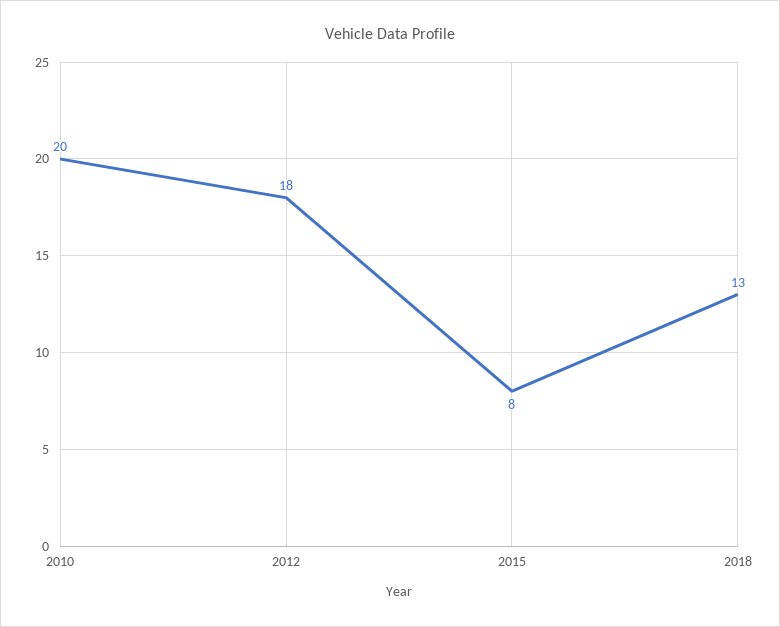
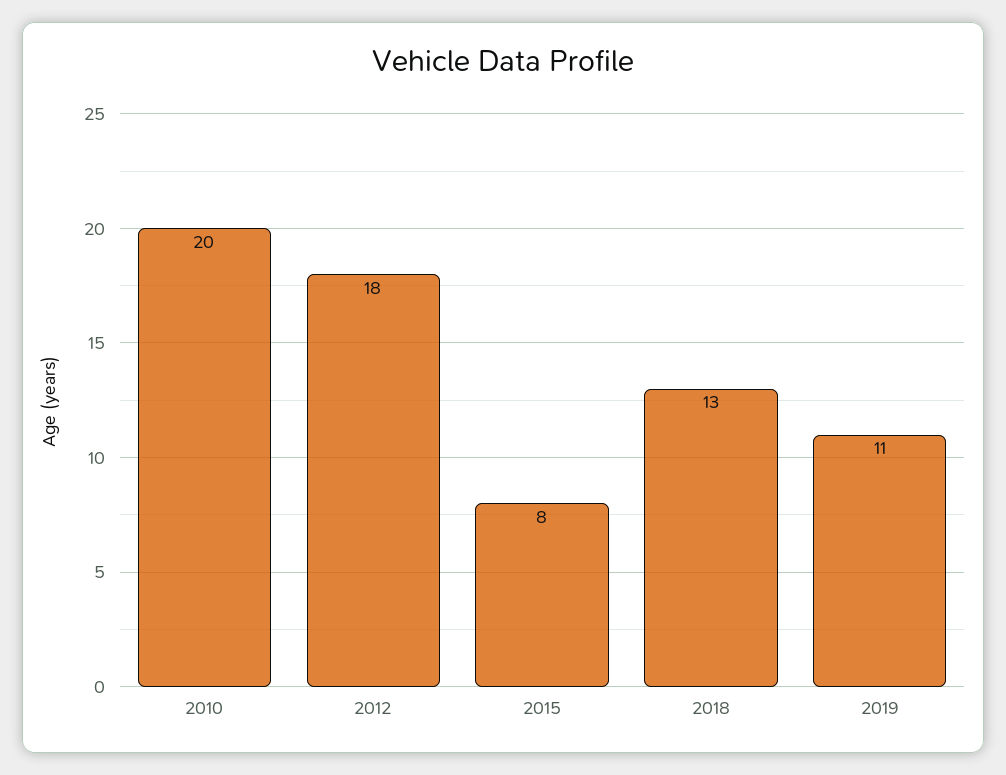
2019: none -> 11

